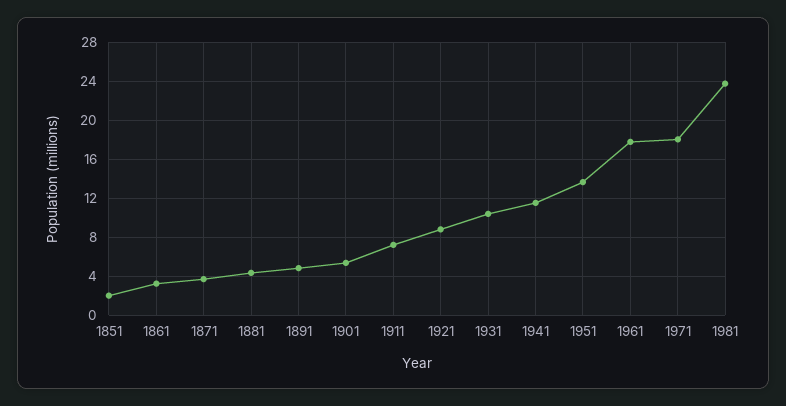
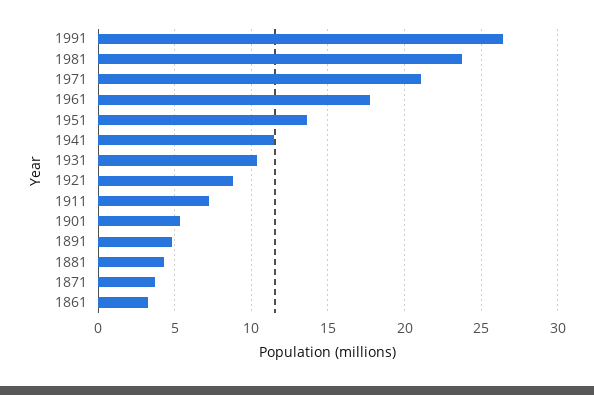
1851: 2 -> none
1971: 18 -> 21
1991: none -> 26.5

